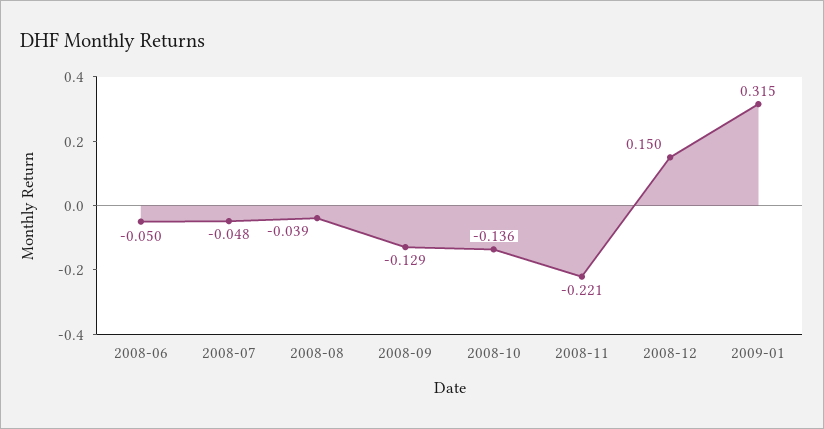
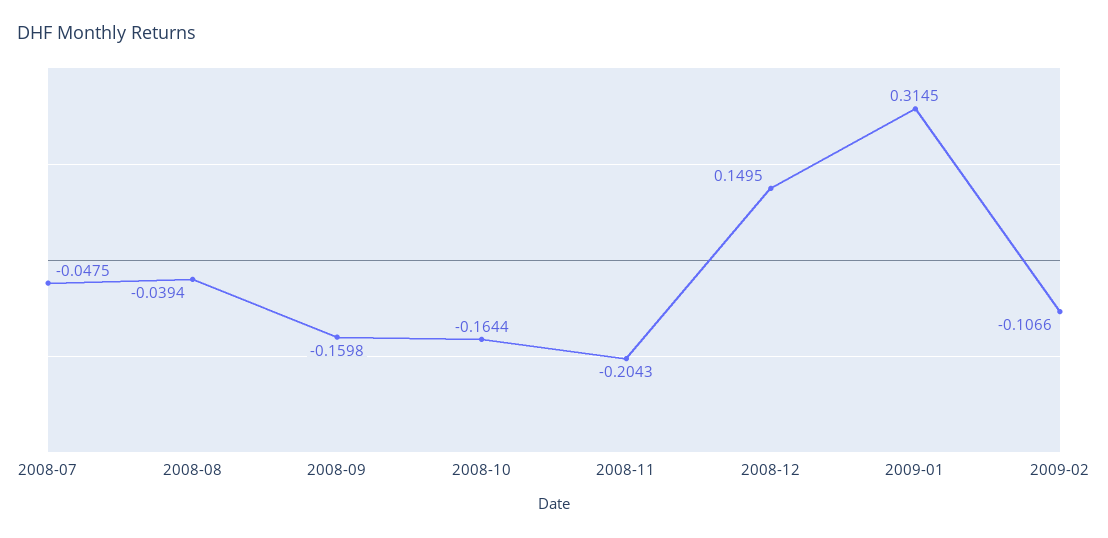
2008-06: -0.05 -> none
2008-09: -0.129 -> -0.1598
2008-10: -0.136 -> -0.1644
2008-11: -0.221 -> -0.2043
2009-02: none -> -0.1066

